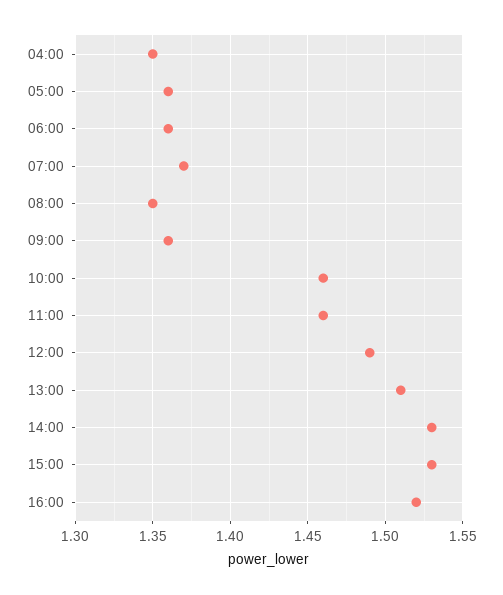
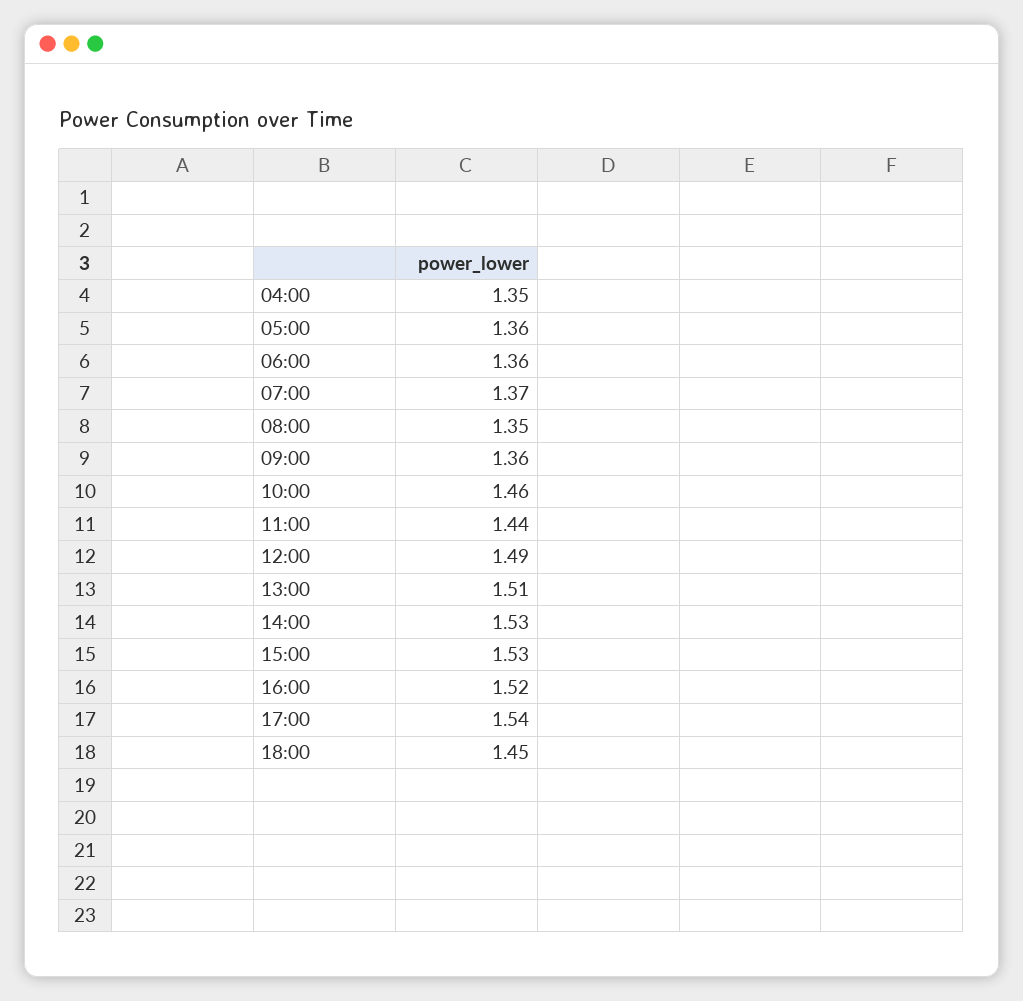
11:00: 1.46 -> 1.44
17:00: none -> 1.54
18:00: none -> 1.45

